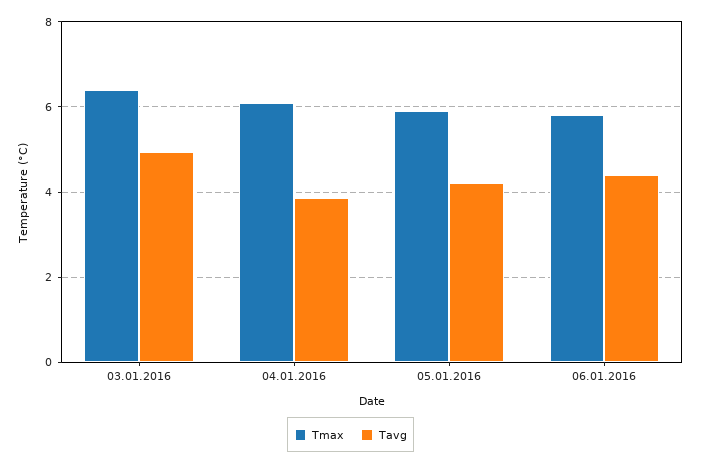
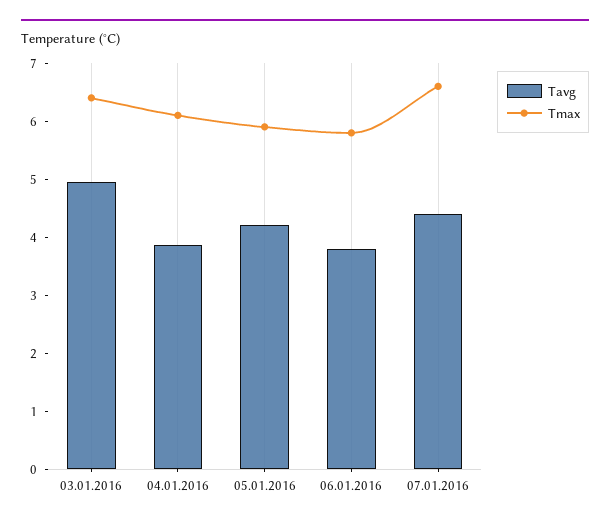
Tavg, 06.01.2016: 4.4 -> 3.8
Tavg, 07.01.2016: none -> 4.4
Tmax, 07.01.2016: none -> 6.6

